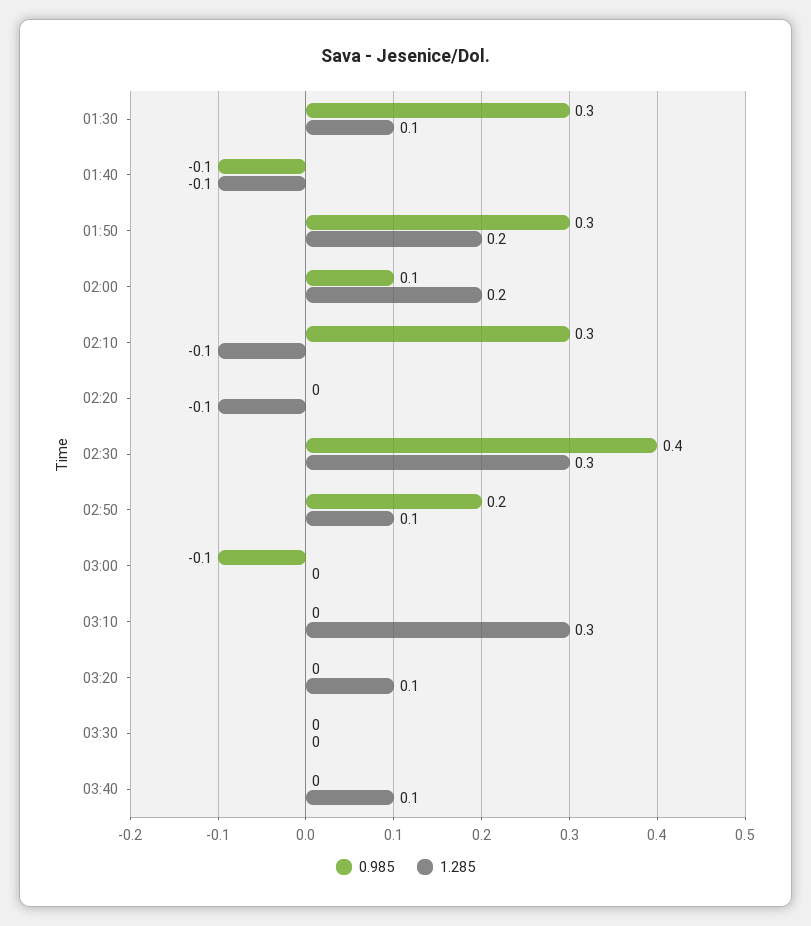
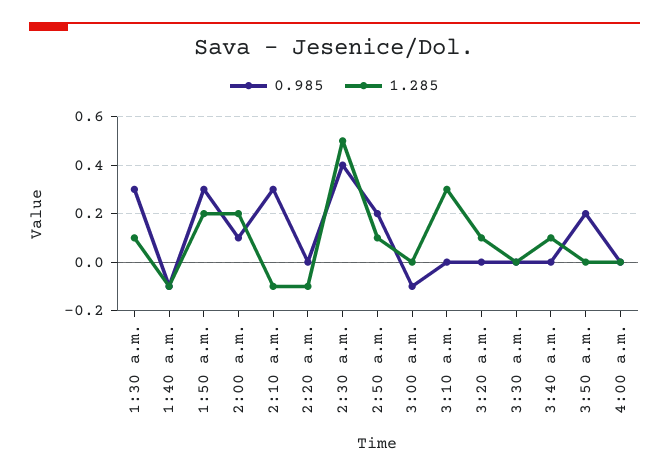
1.285, 02:30: 0.3 -> 0.5
0.985, 3:50 a.m.: none -> 0.2
1.285, 3:50 a.m.: none -> 0
0.985, 4:00 a.m.: none -> 0
1.285, 4:00 a.m.: none -> 0

